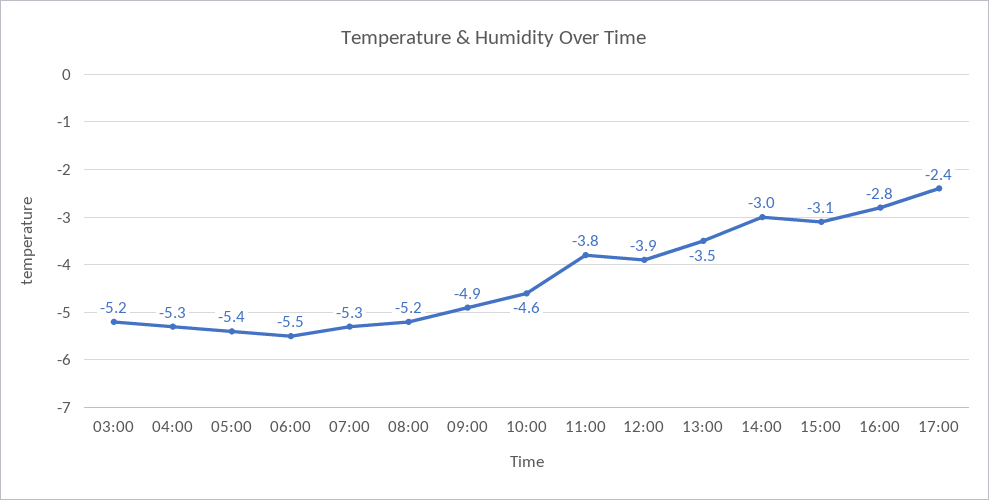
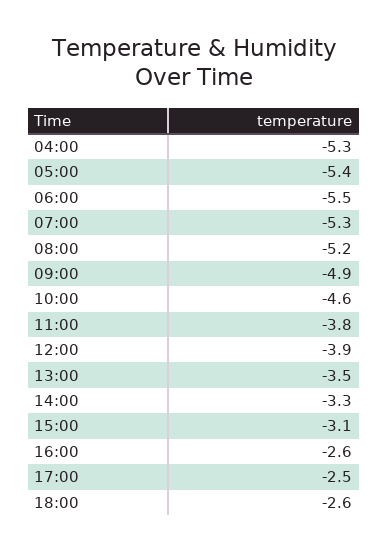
03:00: -5.2 -> none
14:00: -3 -> -3.3
16:00: -2.8 -> -2.6
17:00: -2.4 -> -2.5
18:00: none -> -2.6

